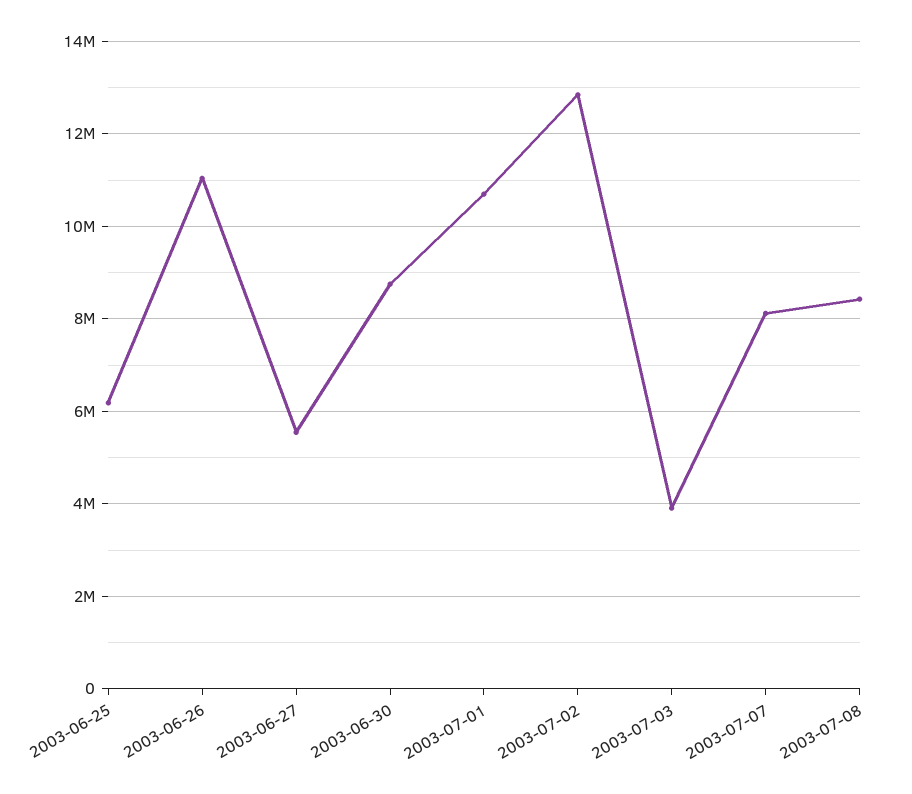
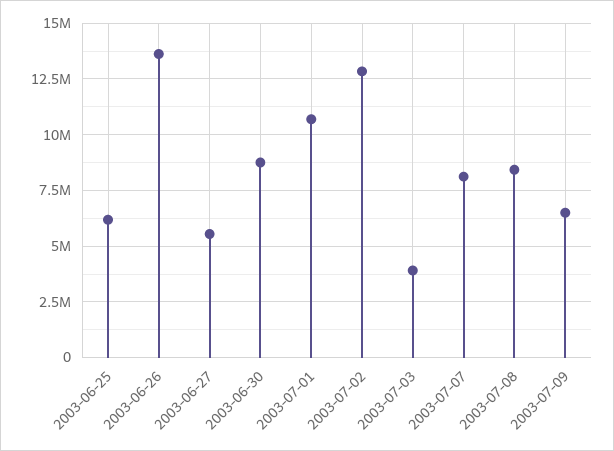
2003-06-26: 11000000 -> 13500000
2003-07-09: none -> 6500000

